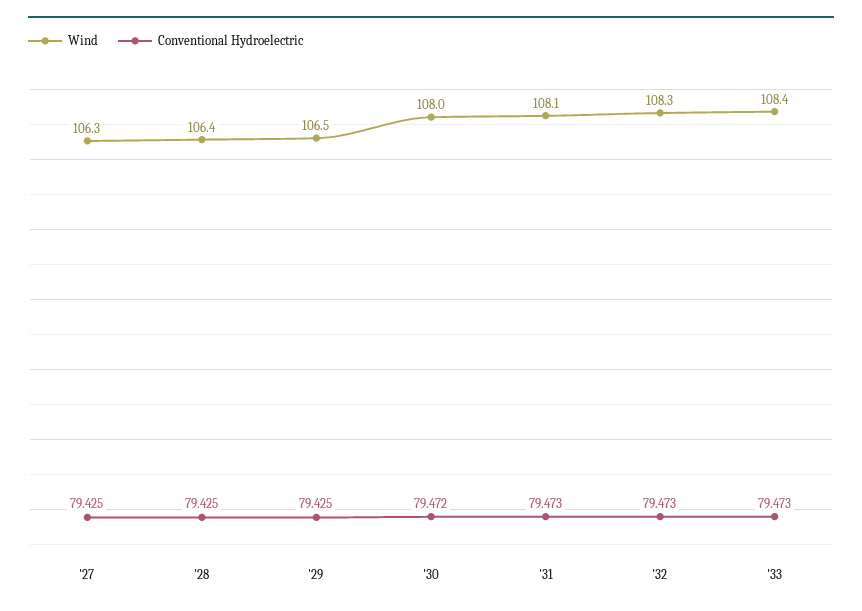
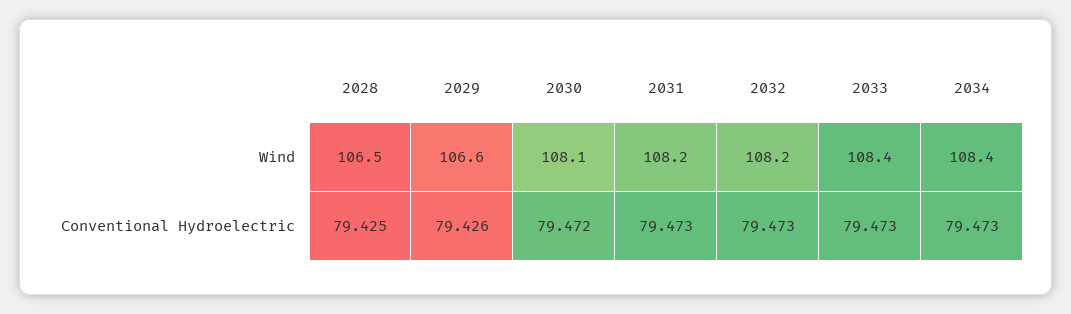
Wind, '27: 106.3 -> none
Conventional Hydroelectric, '27: 79.425 -> none
Wind, '28: 106.4 -> 106.5
Wind, '29: 106.5 -> 106.6
Conventional Hydroelectric, '29: 79.425 -> 79.426
Wind, '30: 108 -> 108.1
Wind, '31: 108.1 -> 108.2
Wind, '32: 108.3 -> 108.2
Wind, 2034: none -> 108.4
Conventional Hydroelectric, 2034: none -> 79.473

